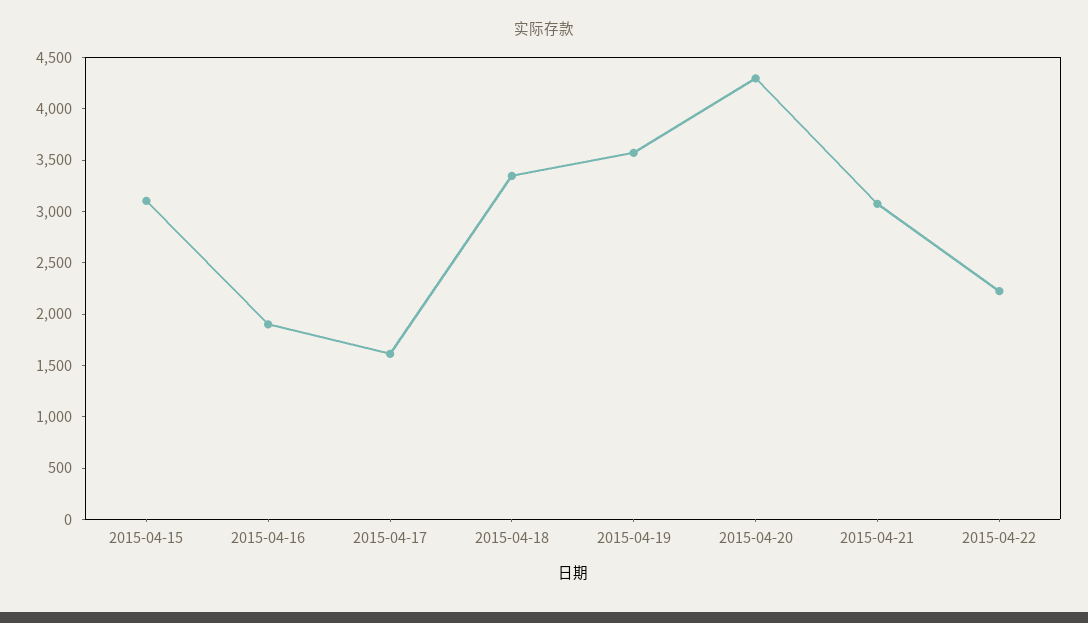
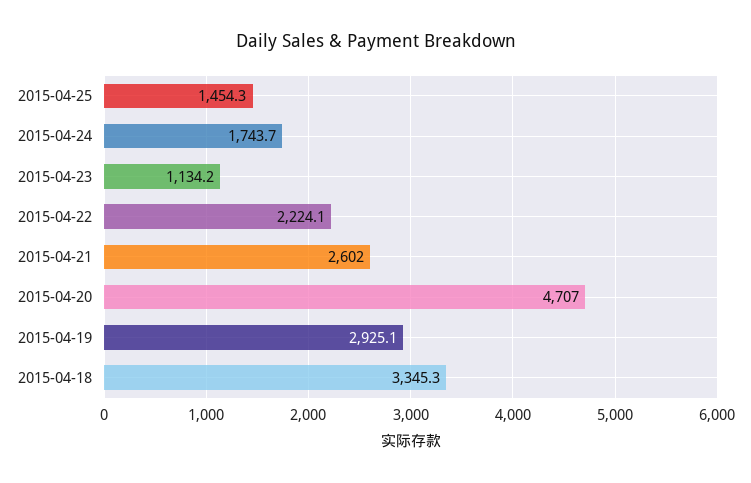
2015-04-15: 3100 -> none
2015-04-16: 1900 -> none
2015-04-17: 1600 -> none
2015-04-19: 3600 -> 2925.1
2015-04-20: 4300 -> 4707
2015-04-21: 3100 -> 2602
2015-04-25: none -> 1454.3
2015-04-24: none -> 1743.7
2015-04-23: none -> 1134.2

